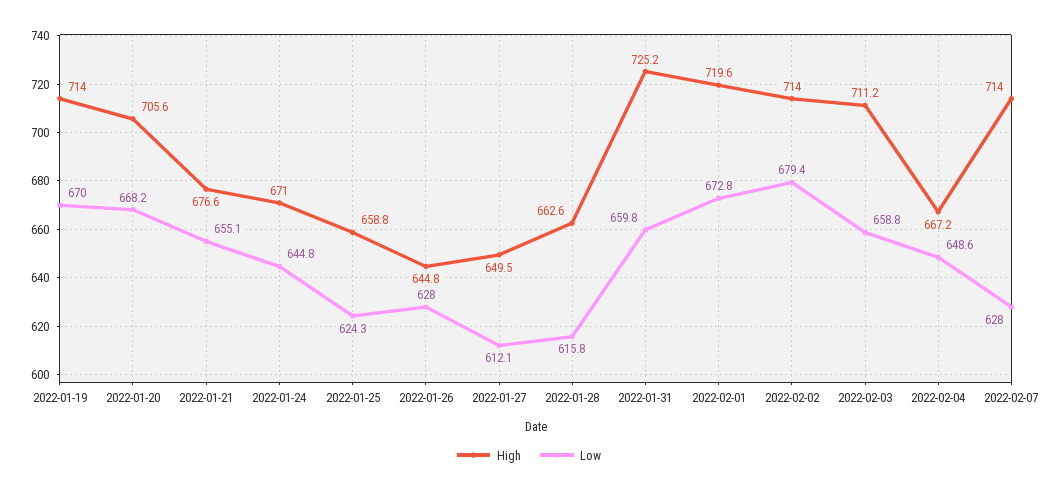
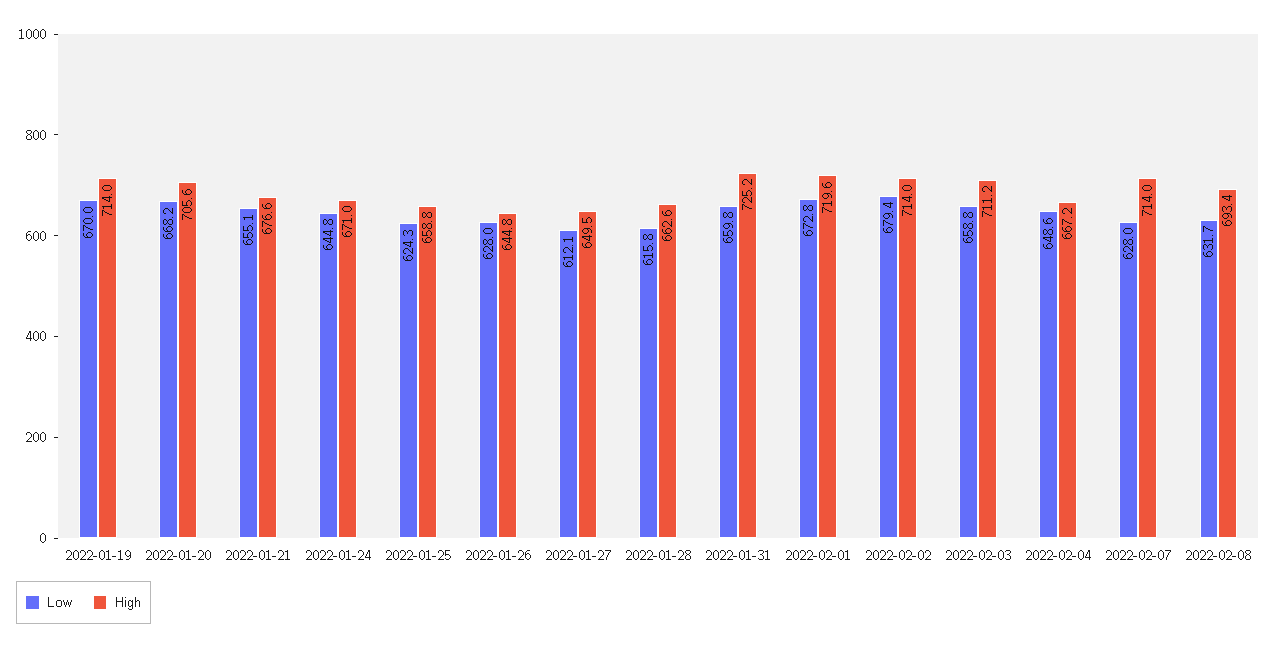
Low, 2022-02-08: none -> 631.7
High, 2022-02-08: none -> 693.4

